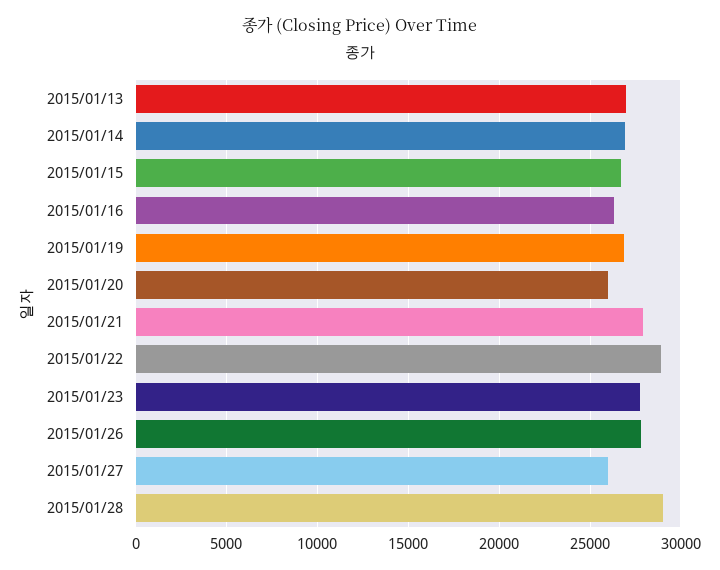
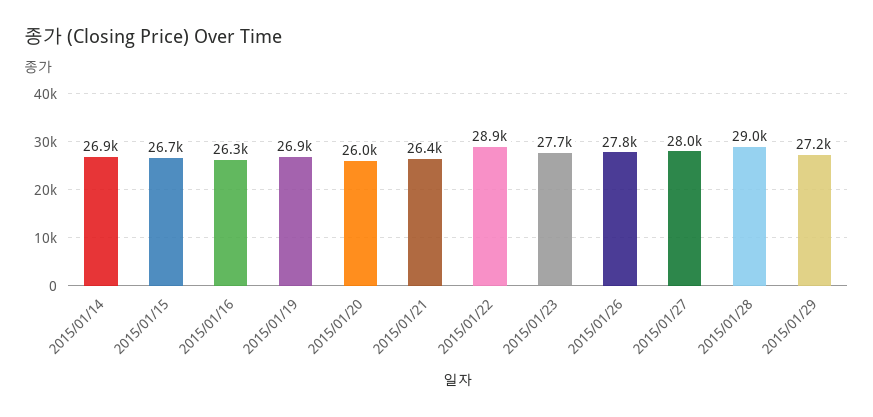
2015/01/13: 27000 -> none
2015/01/21: 28000 -> 26400
2015/01/27: 26000 -> 28000
2015/01/29: none -> 27200

